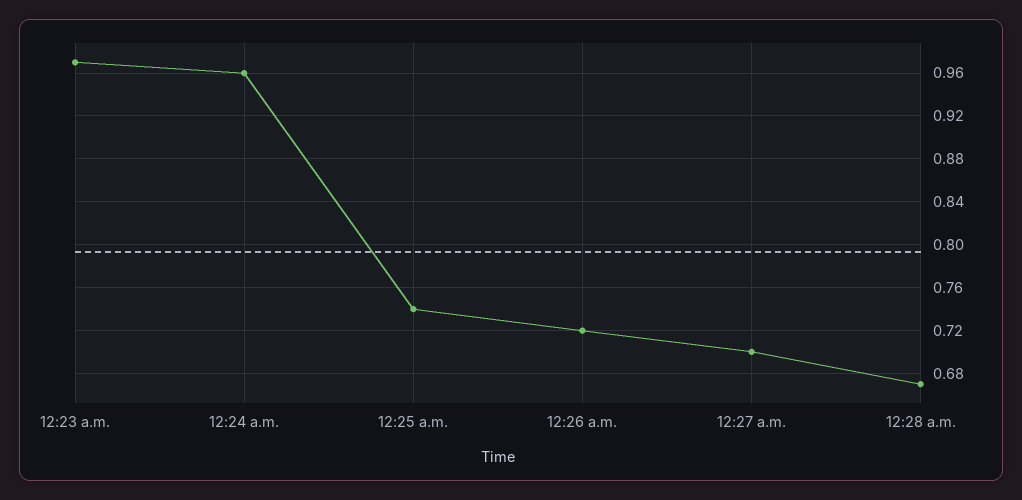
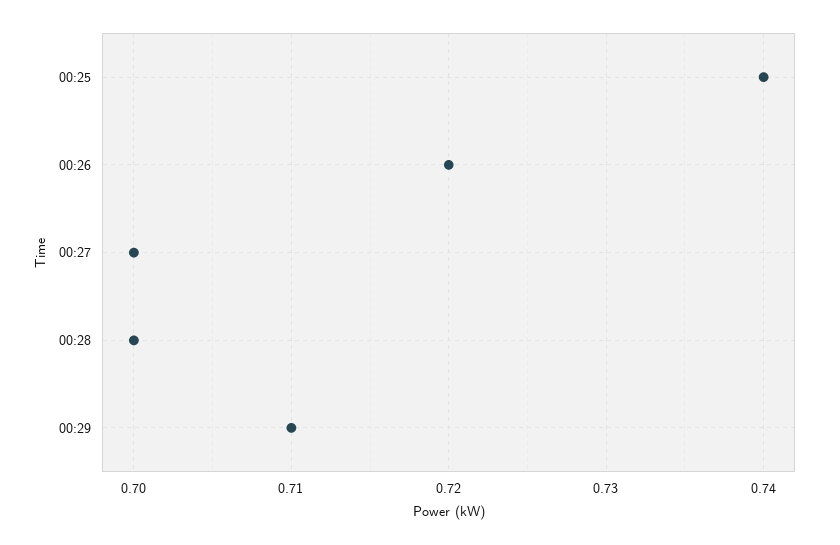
12:23 a.m.: 0.97 -> none
12:24 a.m.: 0.96 -> none
12:28 a.m.: 0.67 -> 0.7
00:29: none -> 0.71

